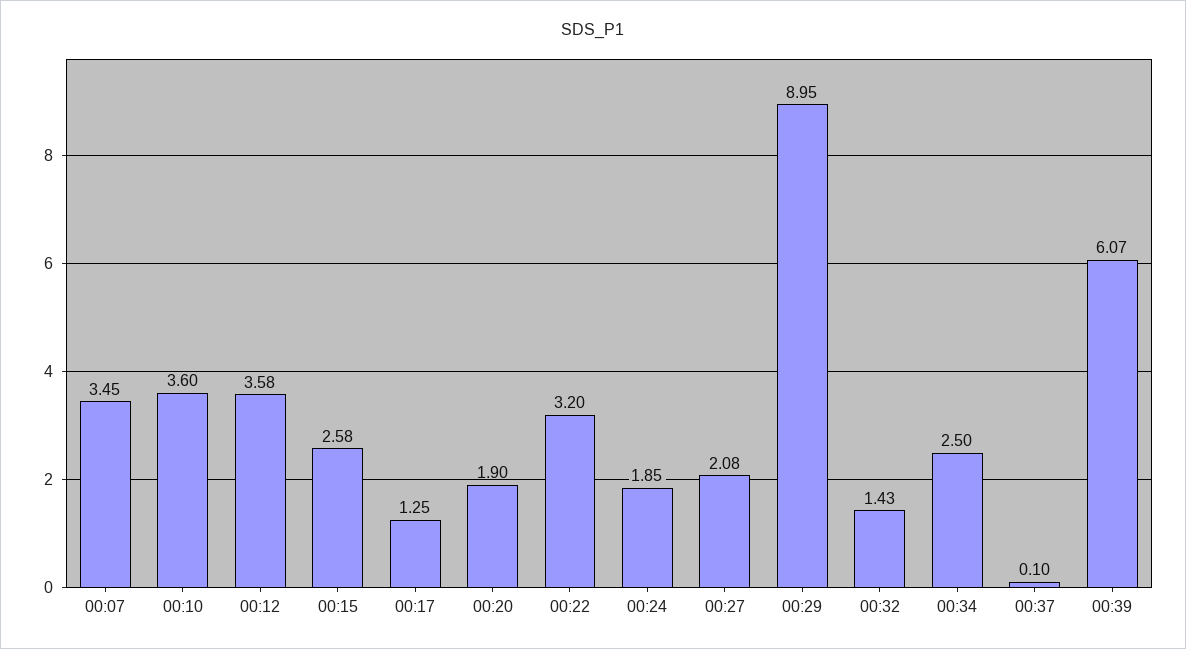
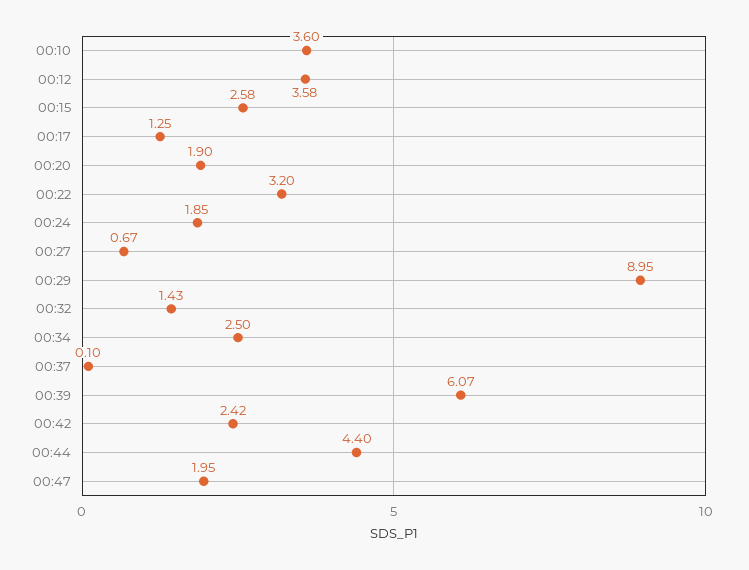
00:07: 3.45 -> none
00:27: 2.08 -> 0.67
00:42: none -> 2.42
00:44: none -> 4.4
00:47: none -> 1.95

